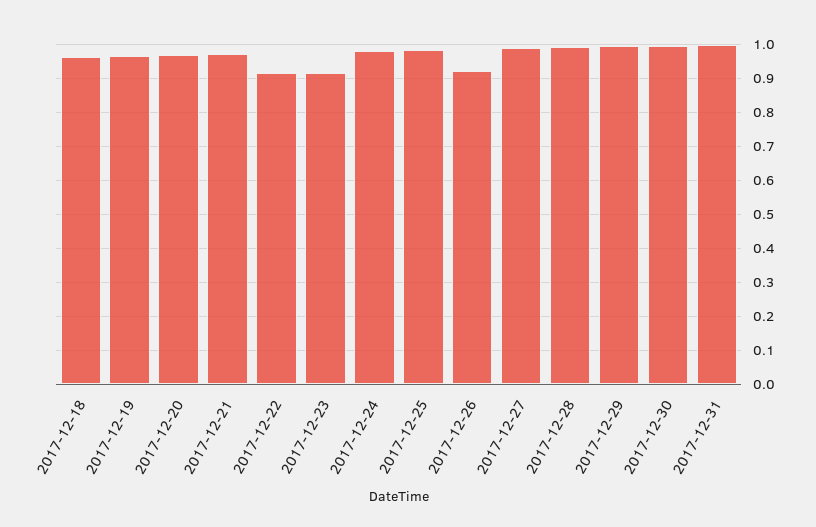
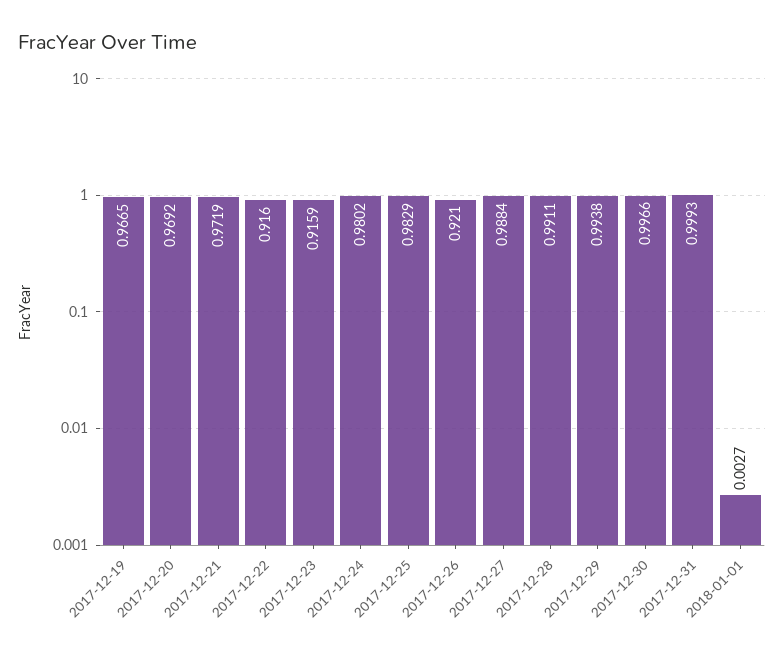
2017-12-18: 0.96 -> none
2018-01-01: none -> 0.0027

